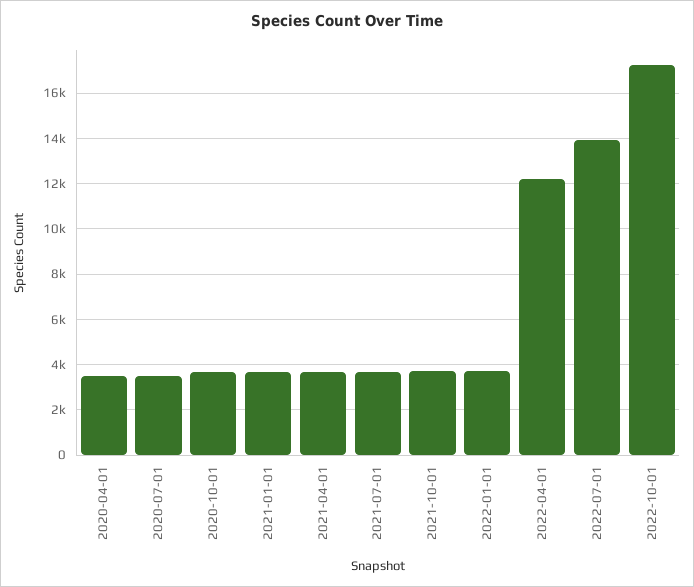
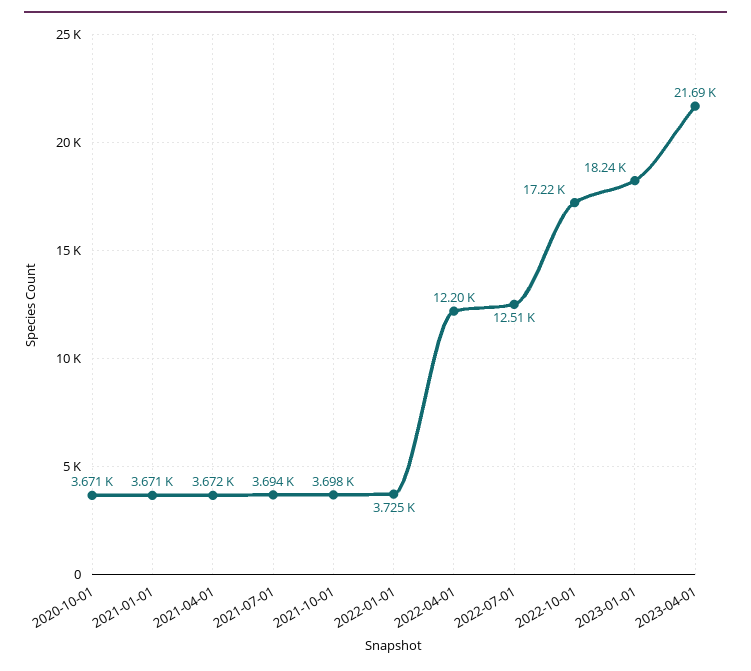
2020-04-01: 3500 -> none
2020-07-01: 3500 -> none
2022-07-01: 14000 -> 12510
2023-01-01: none -> 18240
2023-04-01: none -> 21690

